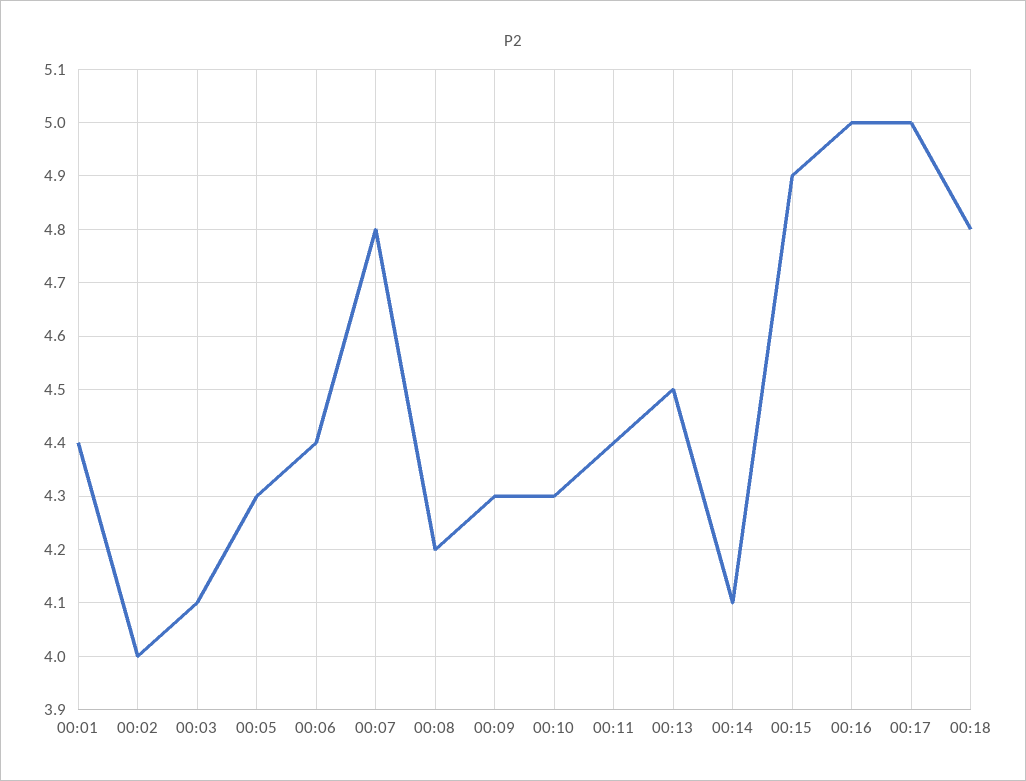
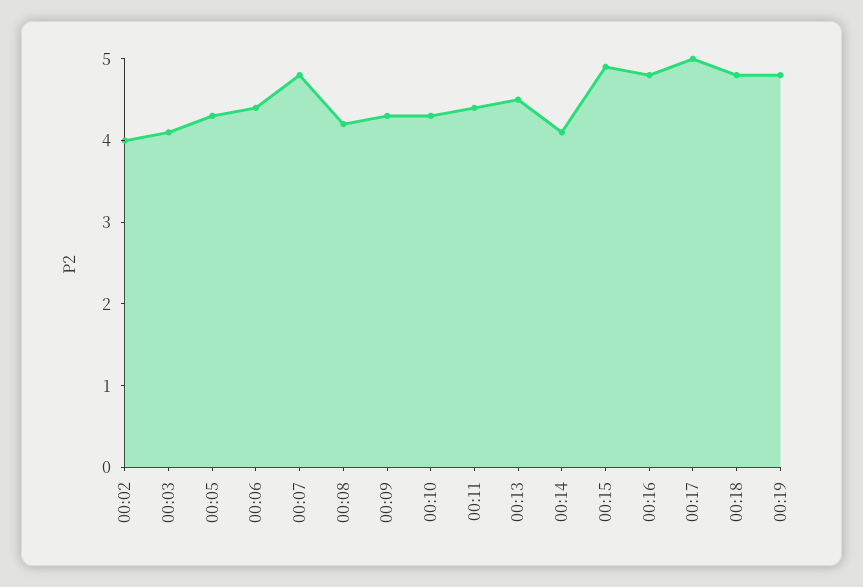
00:01: 4.4 -> none
00:16: 5 -> 4.8
00:19: none -> 4.8

